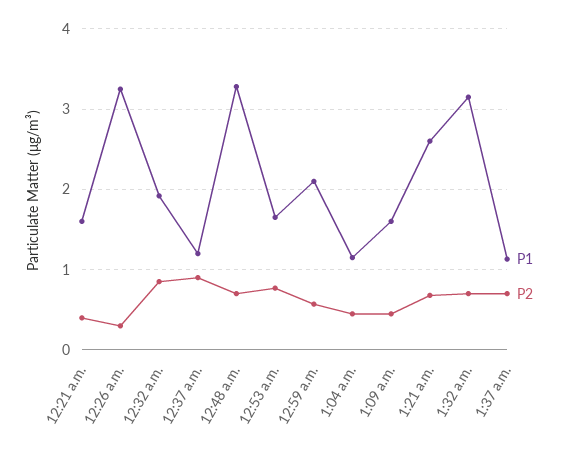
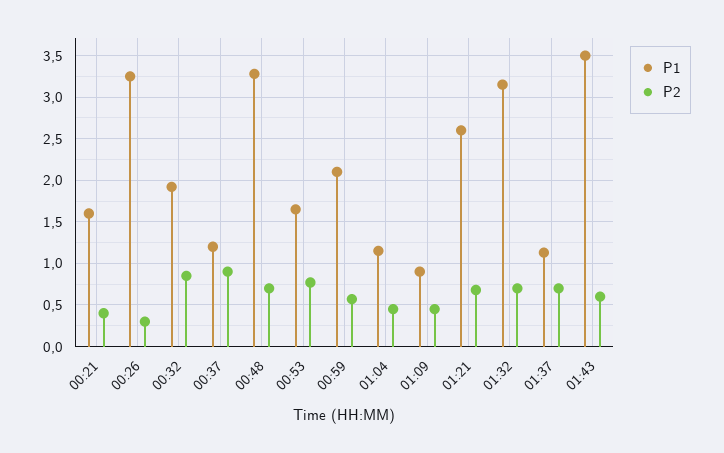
P1, 1:09 a.m.: 1.6 -> 0.9
P1, 01:43: none -> 3.5
P2, 01:43: none -> 0.6

